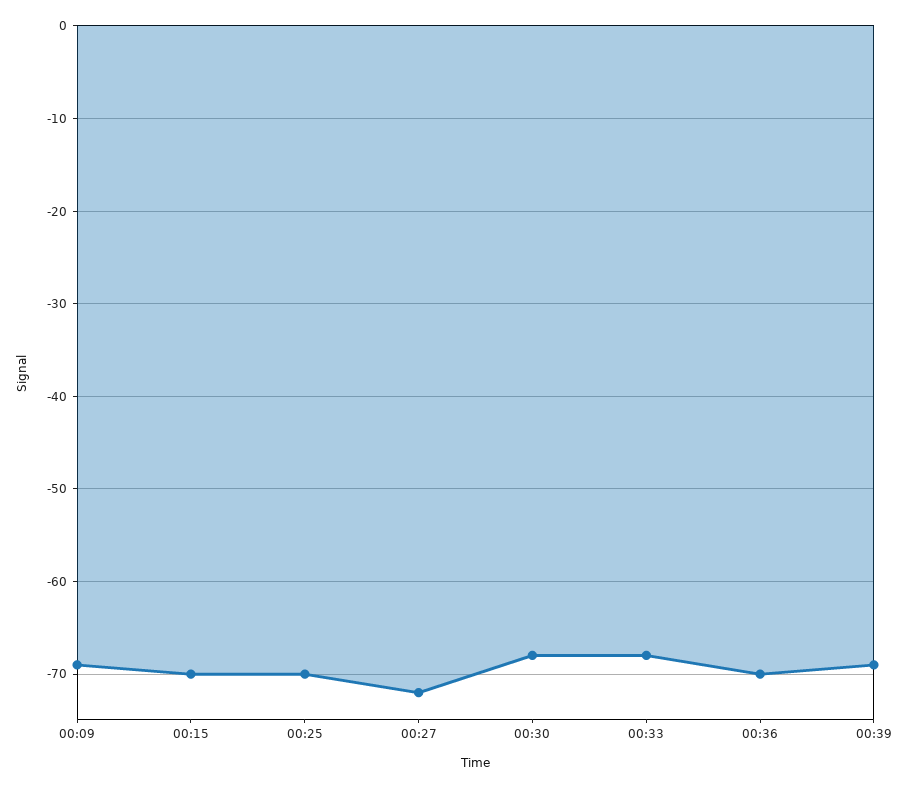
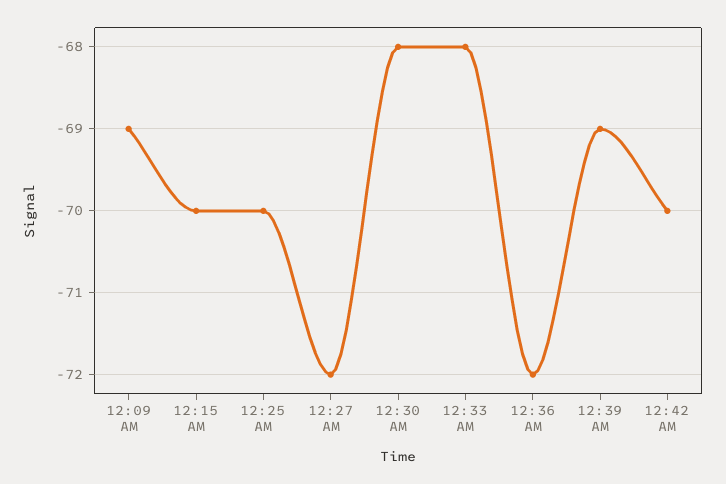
00:36: -70 -> -72
12:42 AM: none -> -70

